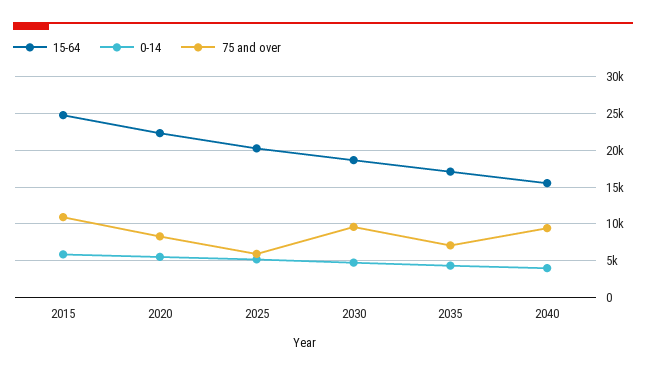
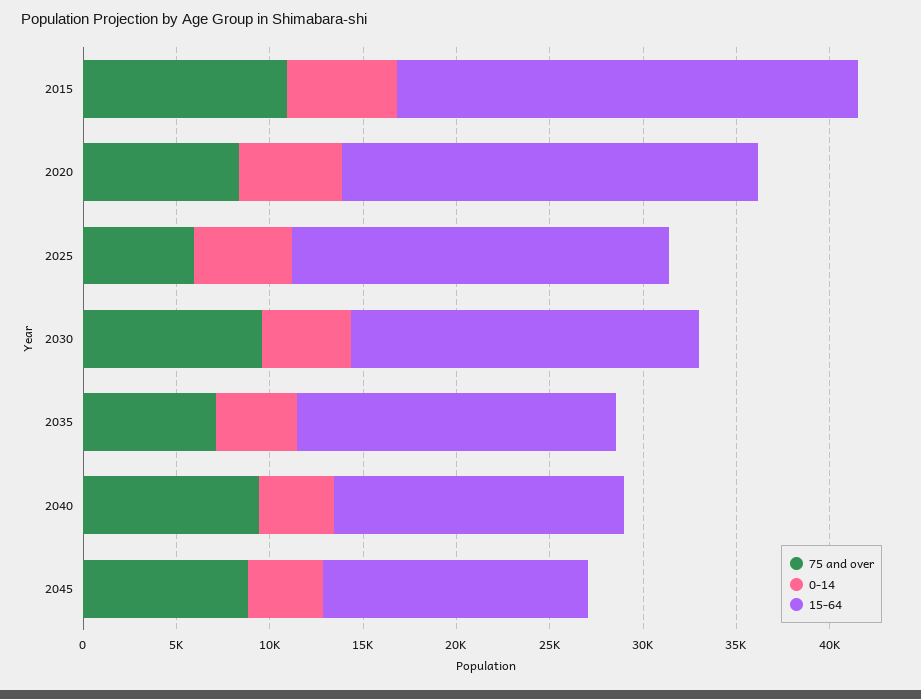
75 and over, 2045: none -> 9000
0-14, 2045: none -> 4000
15-64, 2045: none -> 14000

